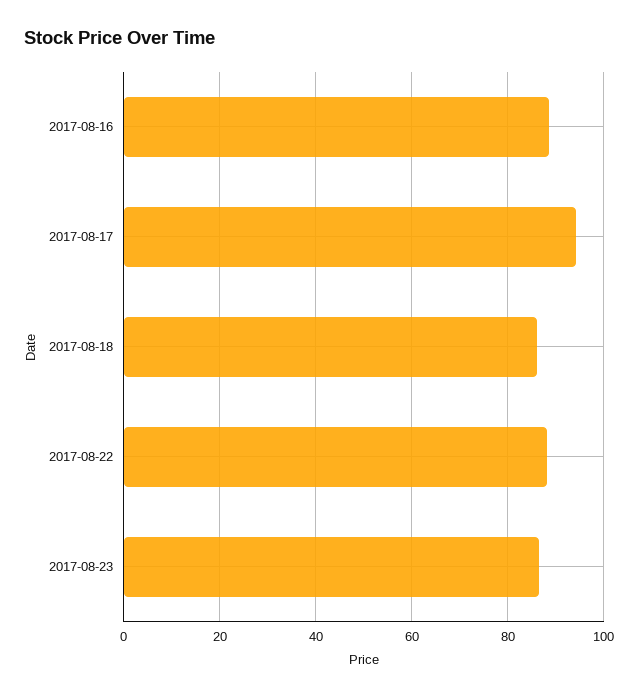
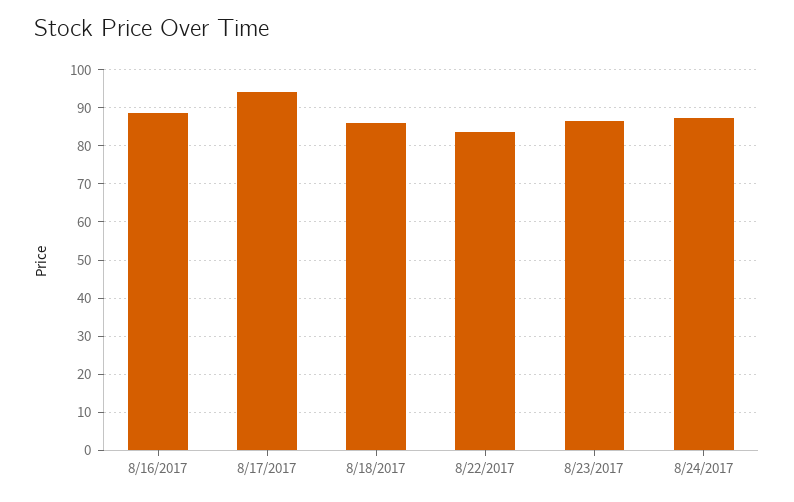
2017-08-22: 88 -> 84
8/24/2017: none -> 88

